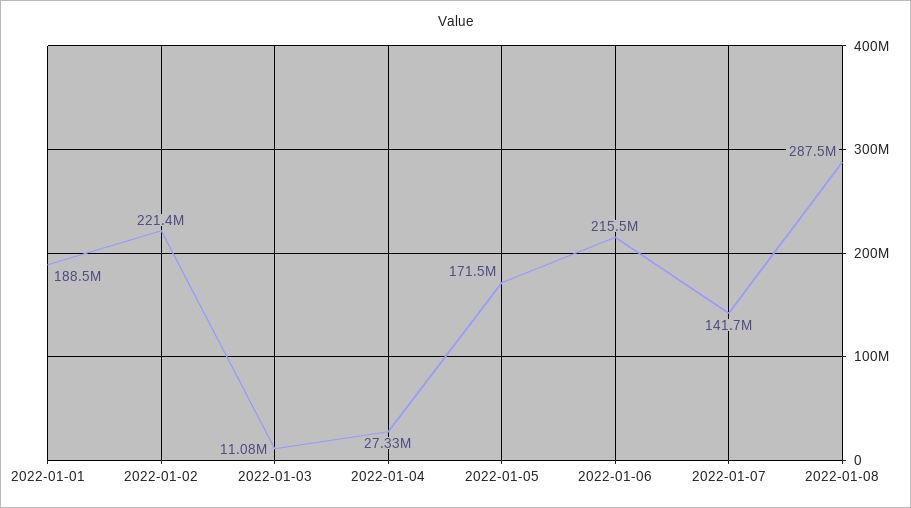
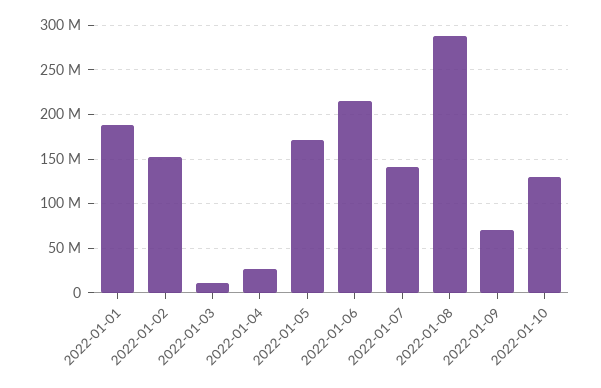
2022-01-02: 221400000 -> 150000000
2022-01-09: none -> 70000000
2022-01-10: none -> 130000000

